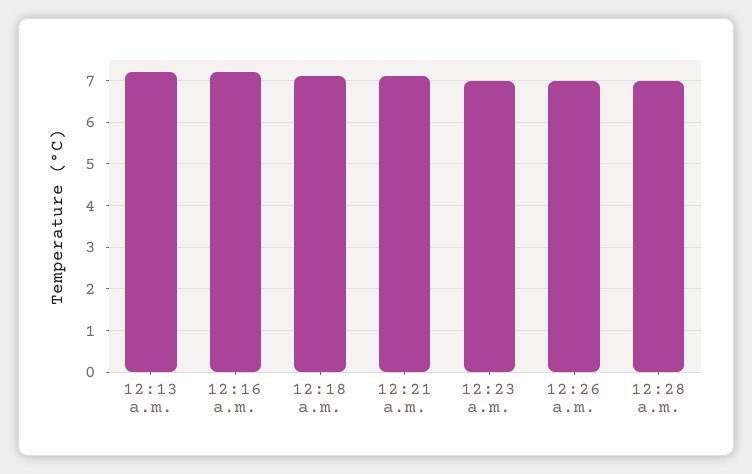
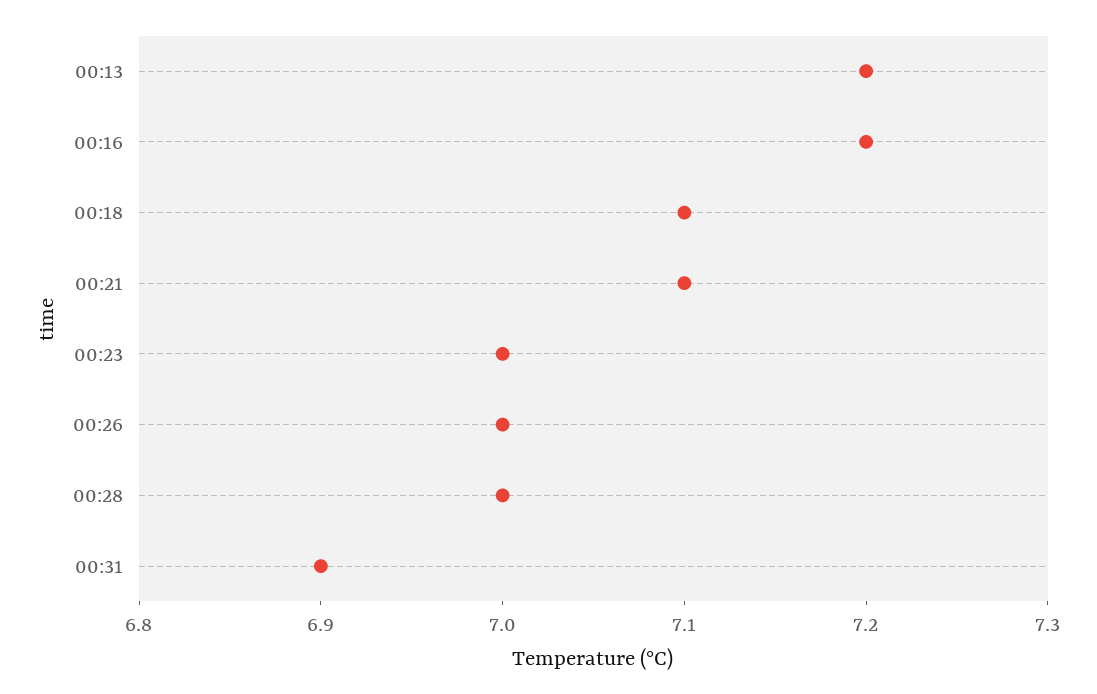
00:31: none -> 6.9

